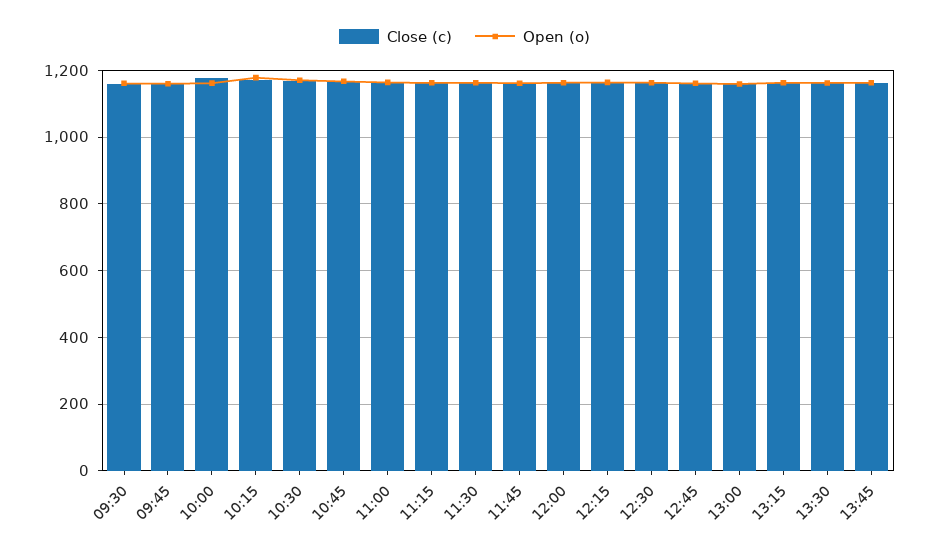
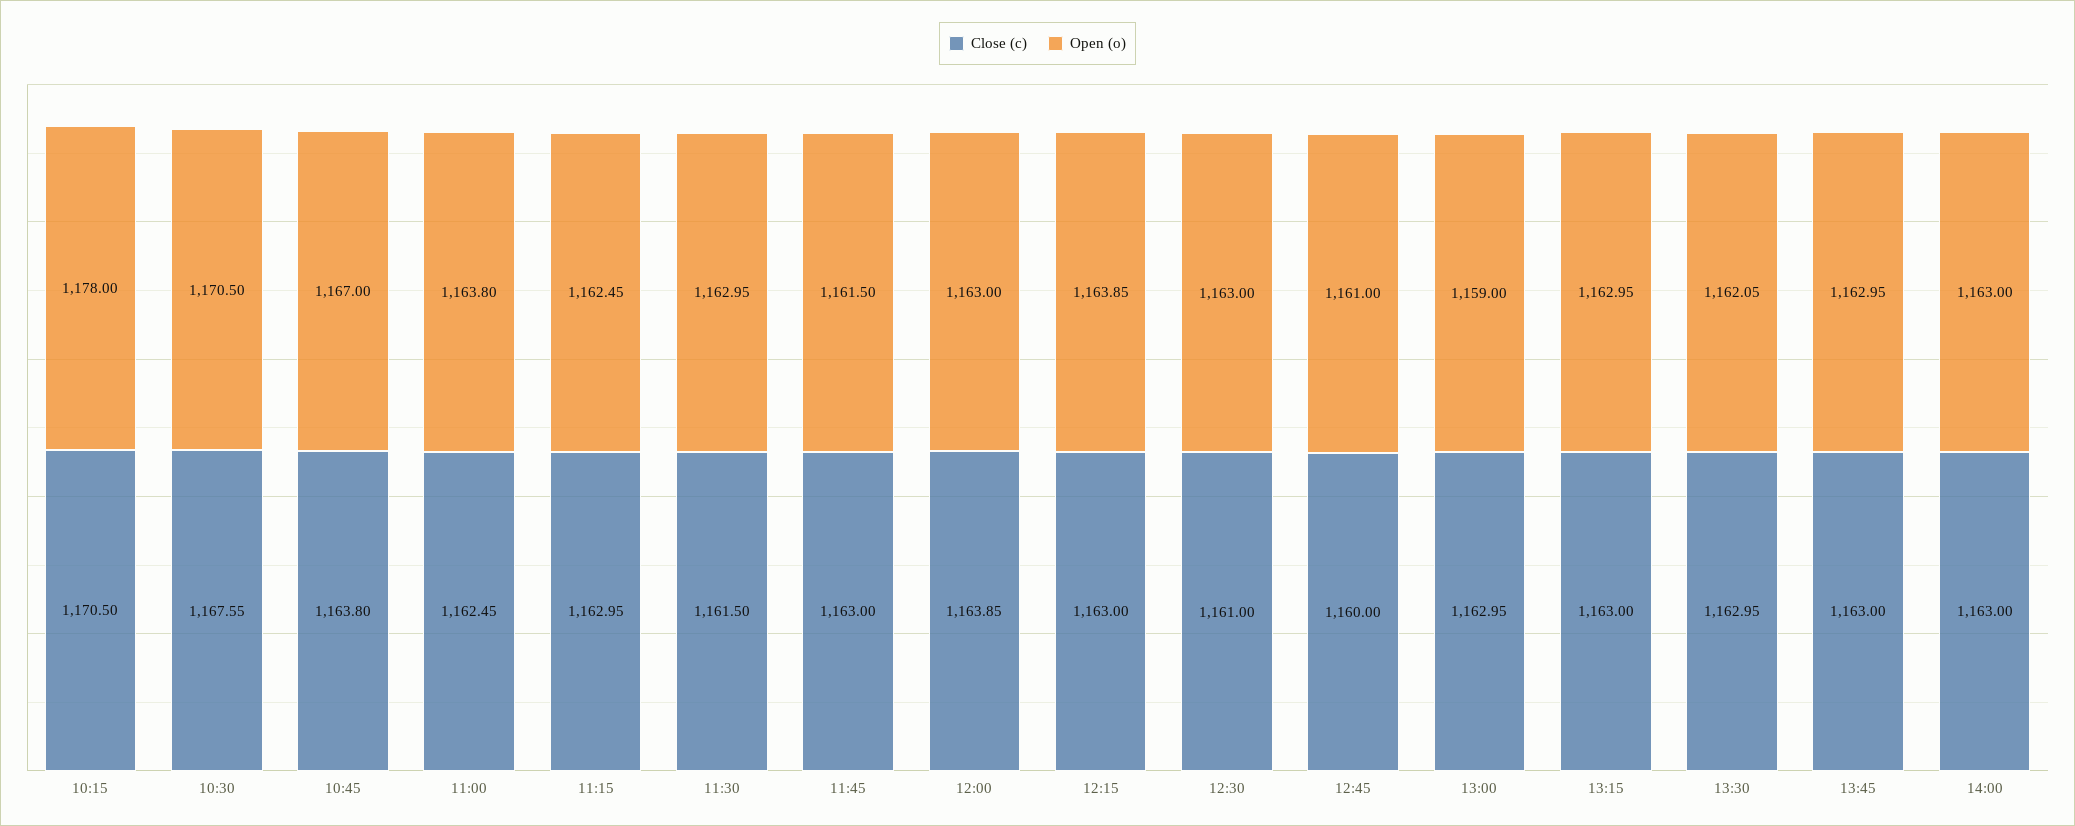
Close (c), 09:30: 1160 -> none
Open (o), 09:30: 1160 -> none
Close (c), 09:45: 1160 -> none
Open (o), 09:45: 1160 -> none
Close (c), 10:00: 1180 -> none
Open (o), 10:00: 1160 -> none
Close (c), 14:00: none -> 1163
Open (o), 14:00: none -> 1163

